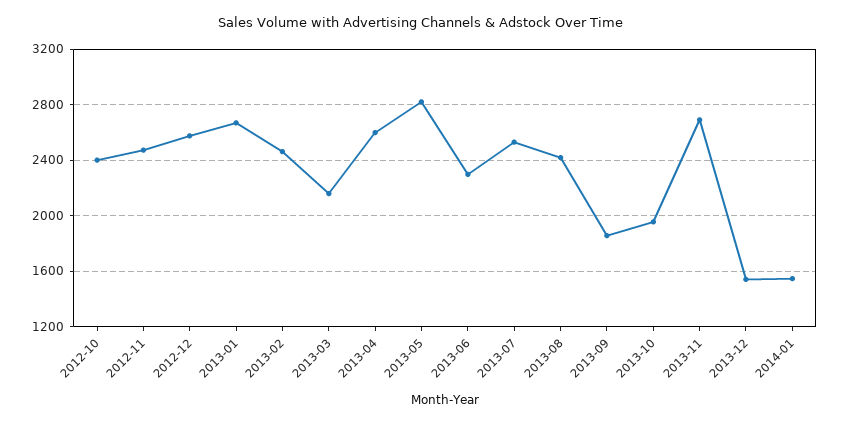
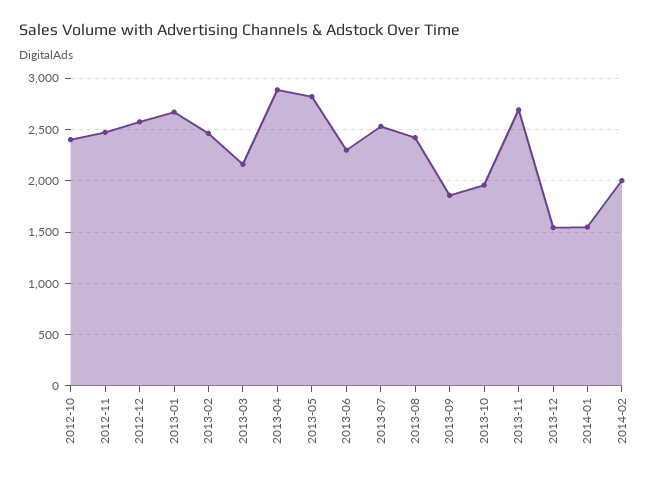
2013-04: 2600 -> 2900
2014-02: none -> 2000

